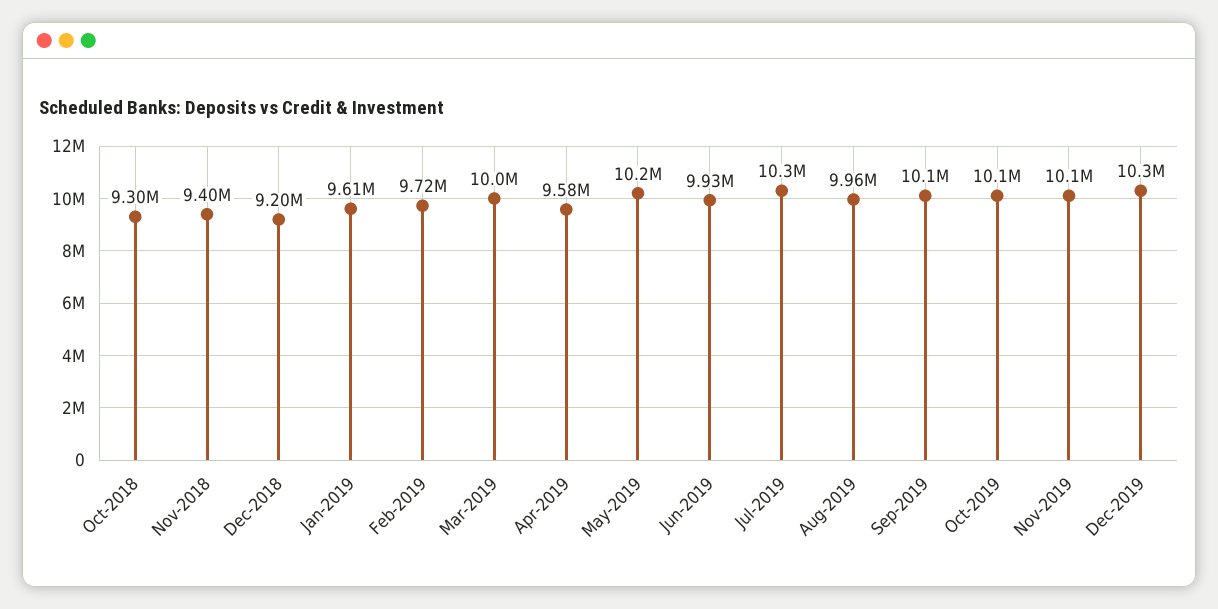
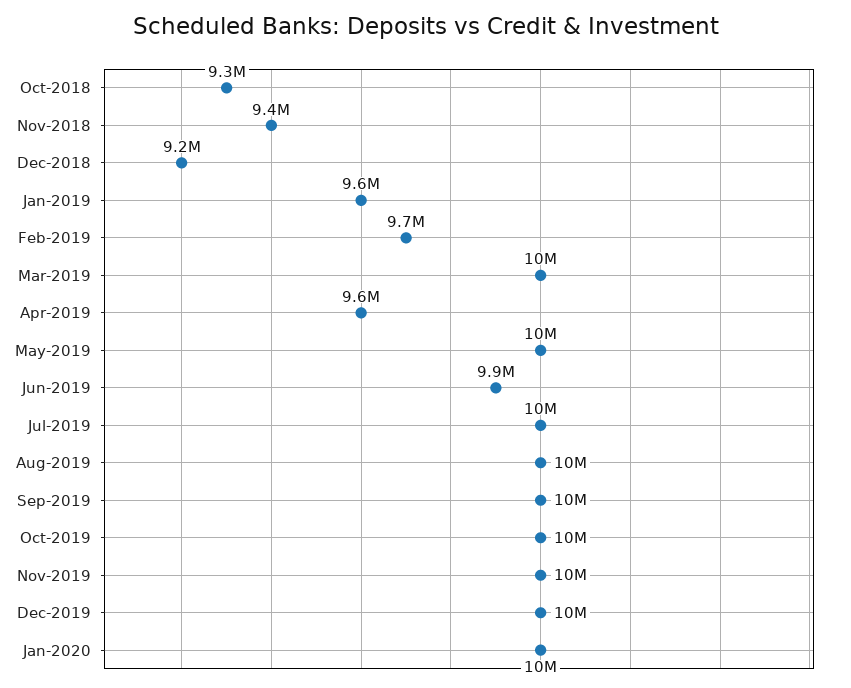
Jan-2020: none -> 10000000

